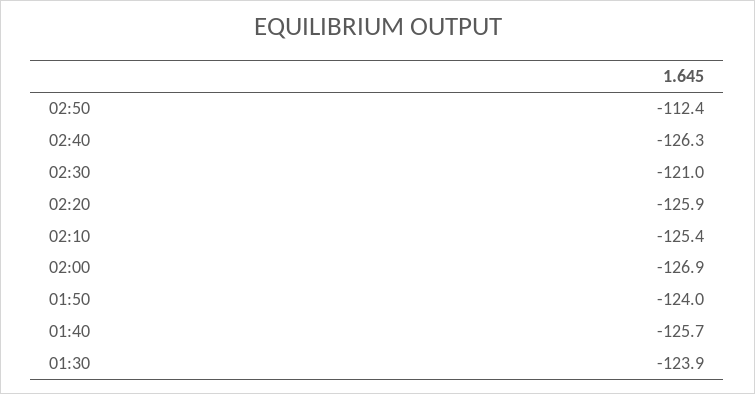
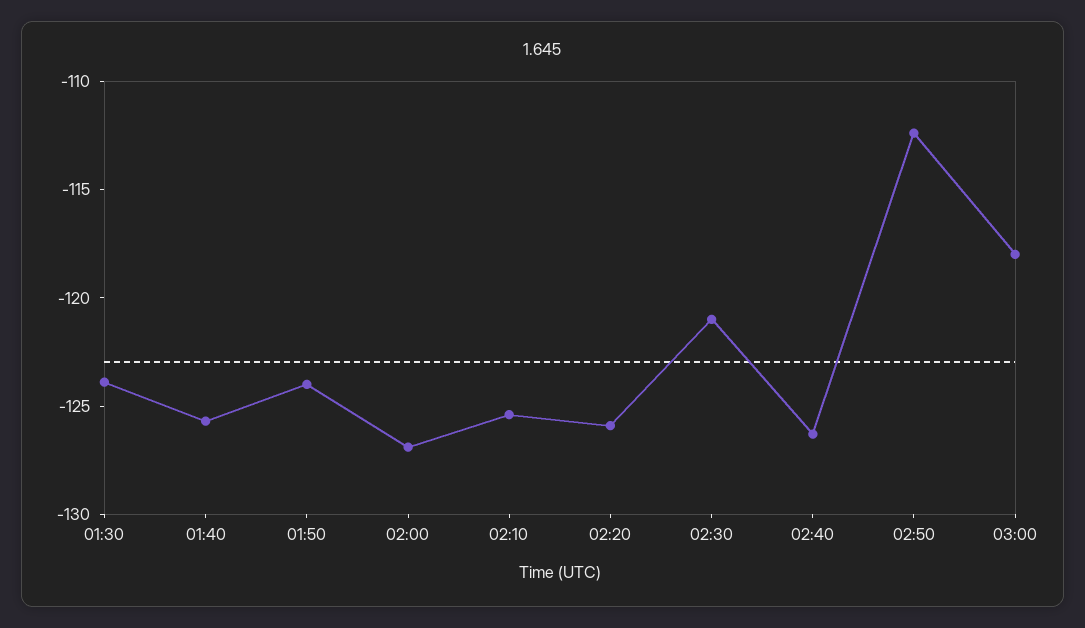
03:00: none -> -118

